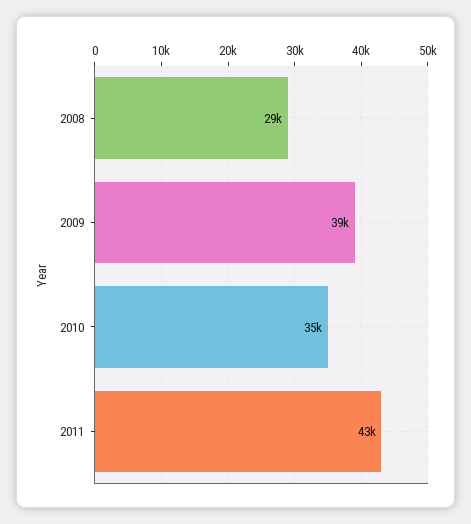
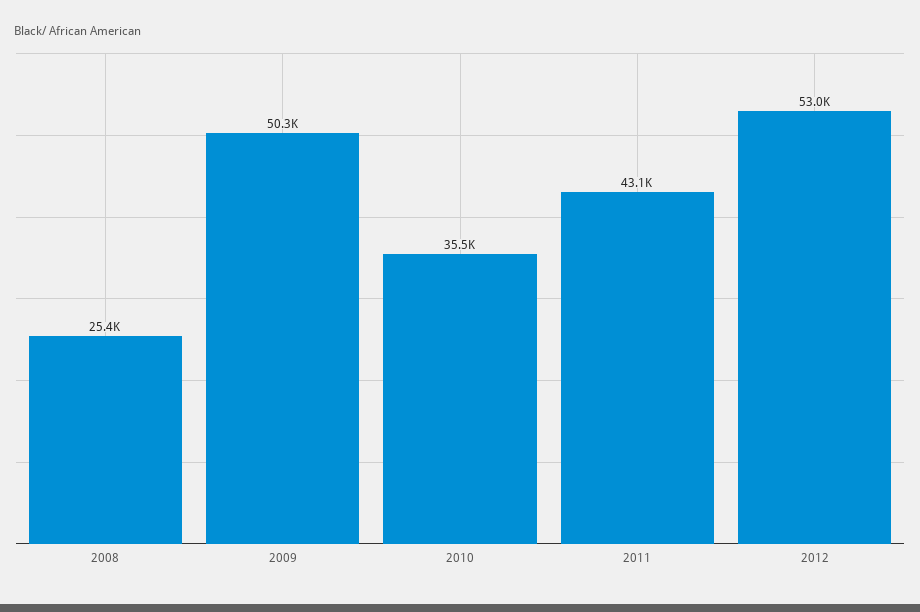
2008: 29000 -> 25400
2009: 39000 -> 50300
2012: none -> 53000

